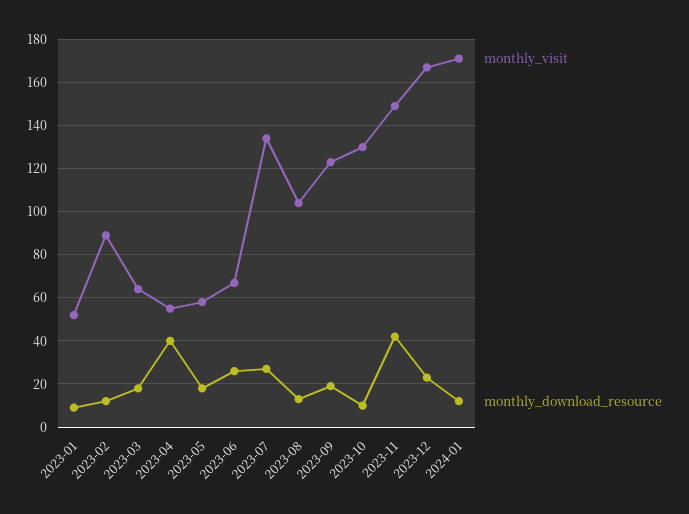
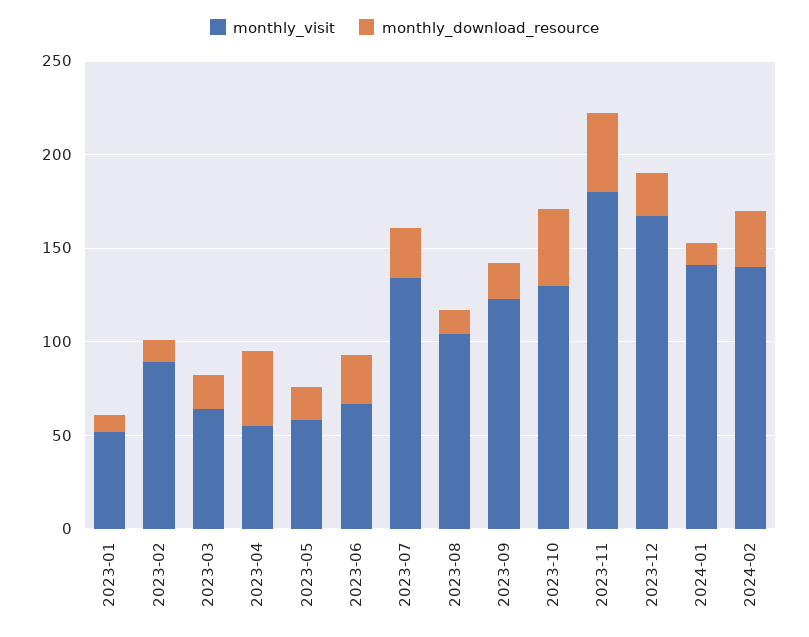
monthly_download_resource, 2023-10: 10 -> 40
monthly_visit, 2023-11: 150 -> 180
monthly_visit, 2024-01: 170 -> 140
monthly_visit, 2024-02: none -> 140
monthly_download_resource, 2024-02: none -> 30

